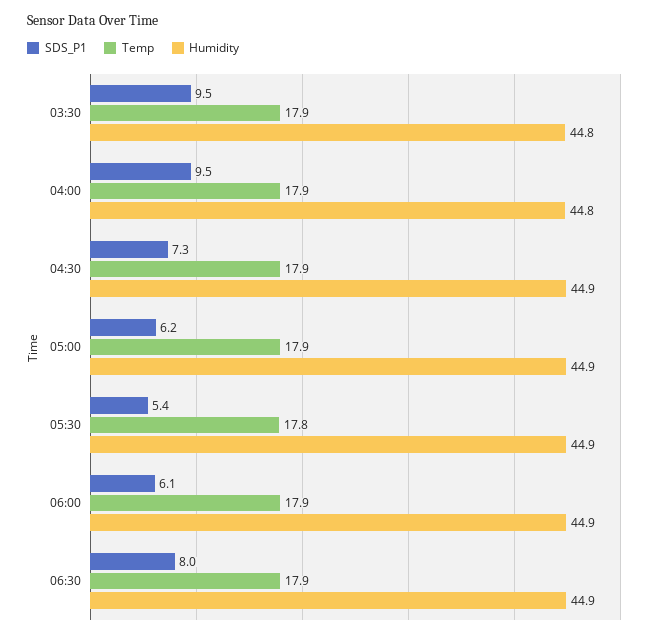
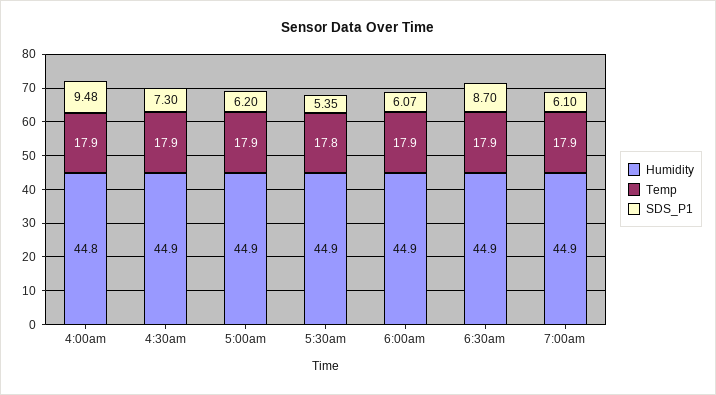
SDS_P1, 03:30: 9.5 -> none
Temp, 03:30: 17.9 -> none
Humidity, 03:30: 44.8 -> none
SDS_P1, 06:30: 8 -> 8.7
Humidity, 7:00am: none -> 44.9
Temp, 7:00am: none -> 17.9
SDS_P1, 7:00am: none -> 6.1

